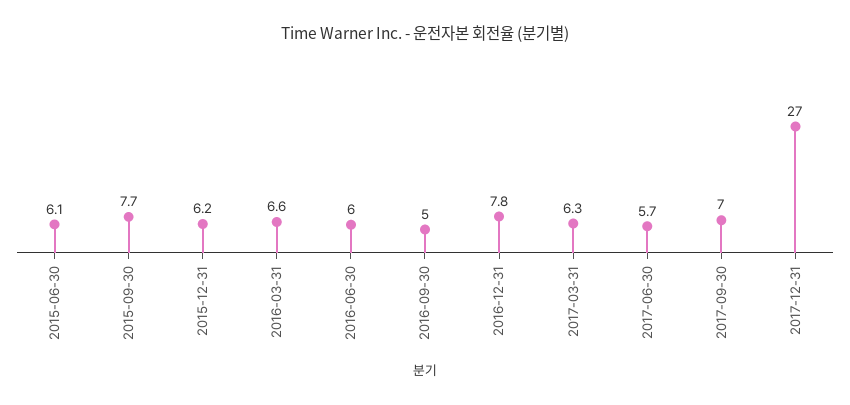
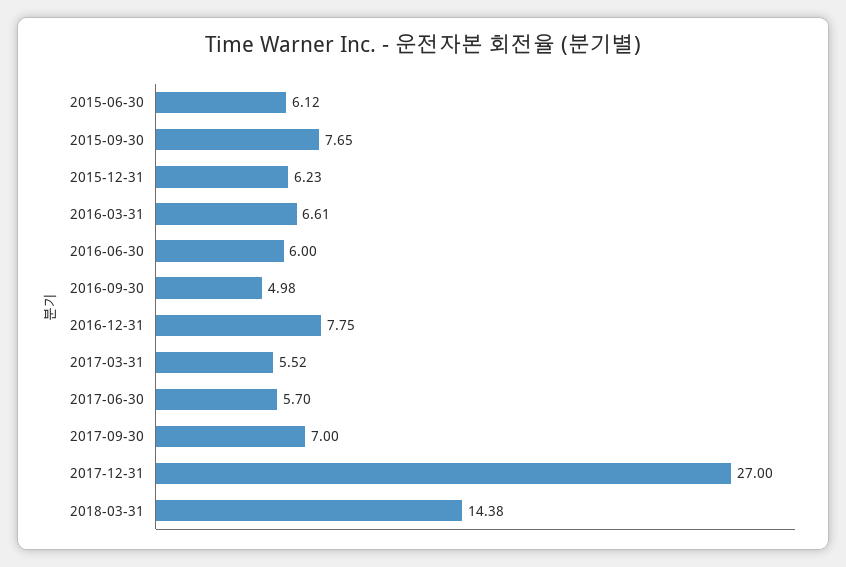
2017-03-31: 6.3 -> 5.52
2018-03-31: none -> 14.38

